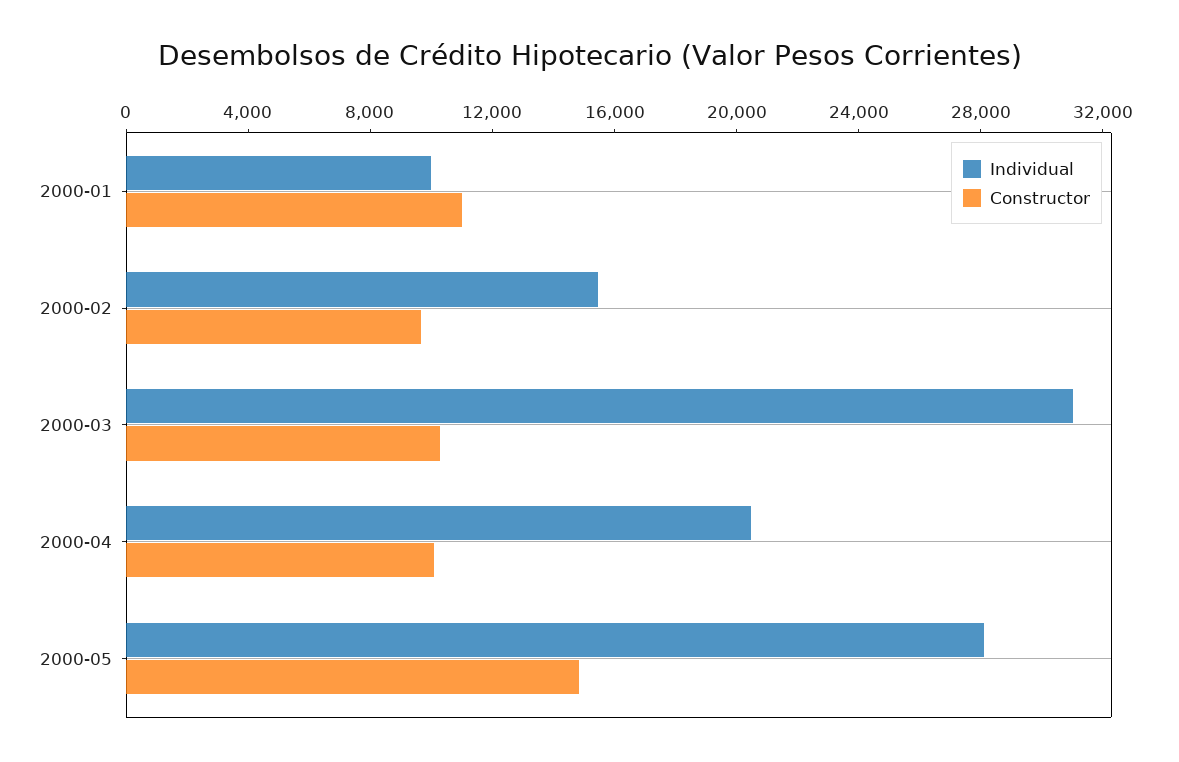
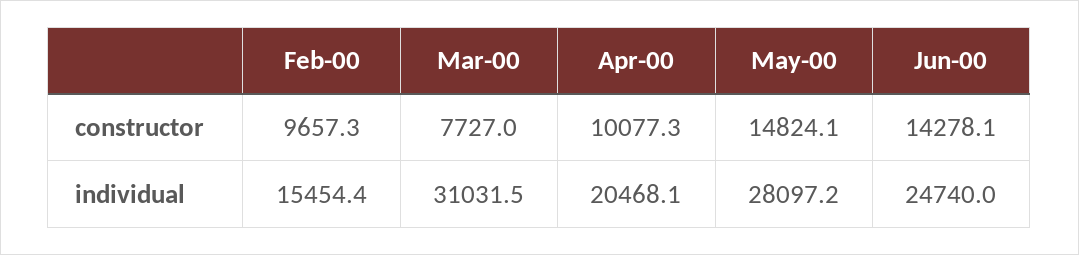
Individual, 2000-01: 10000 -> none
Constructor, 2000-01: 11000 -> none
Constructor, 2000-03: 10000 -> 7727
Constructor, Jun-00: none -> 14278.1
Individual, Jun-00: none -> 24740

